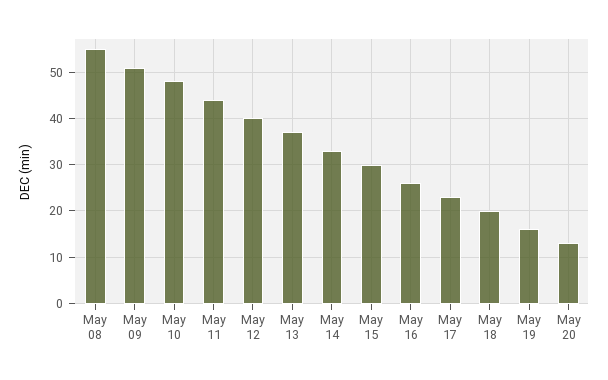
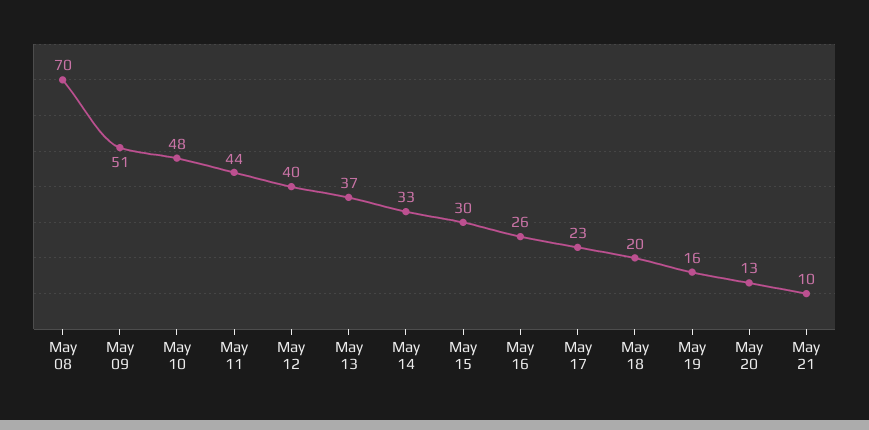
May 08: 55 -> 70
May 21: none -> 10

